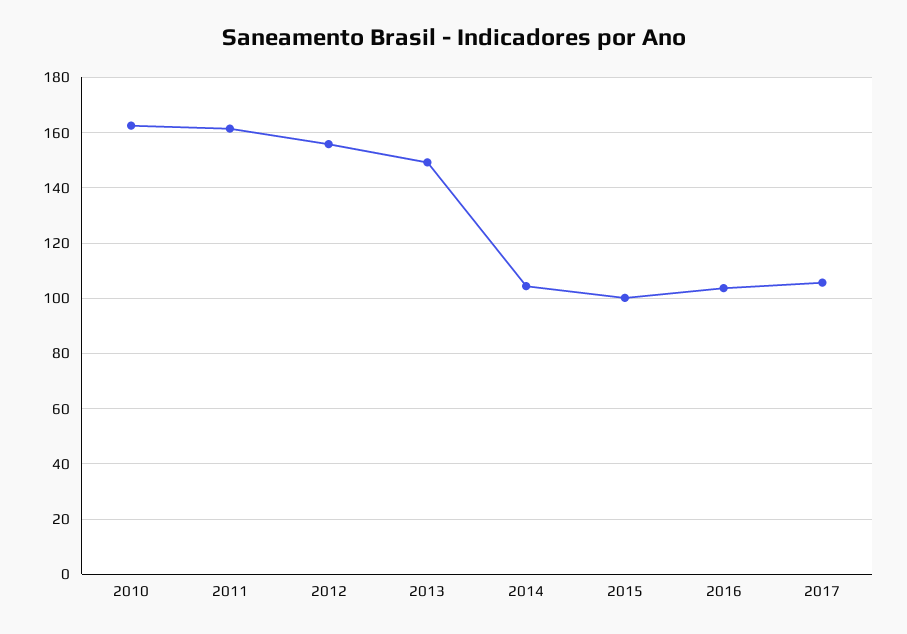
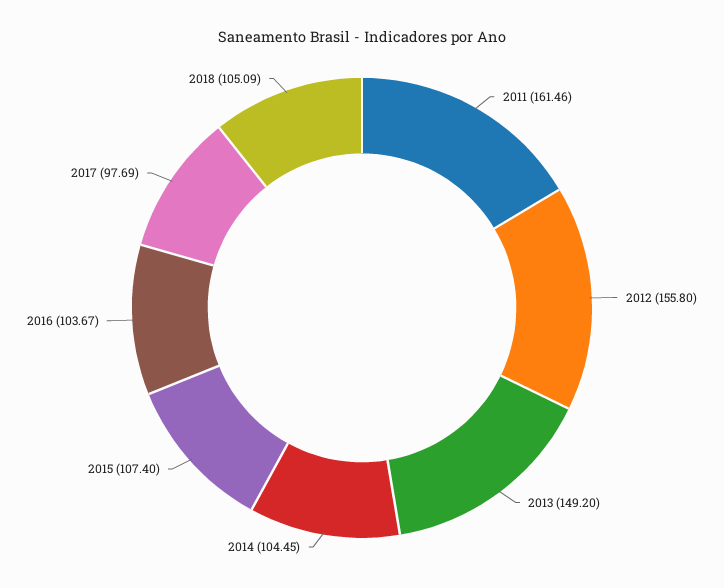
2010: 162.5 -> none
2015: 100 -> 107.4
2017: 105 -> 97.69
2018: none -> 105.09

